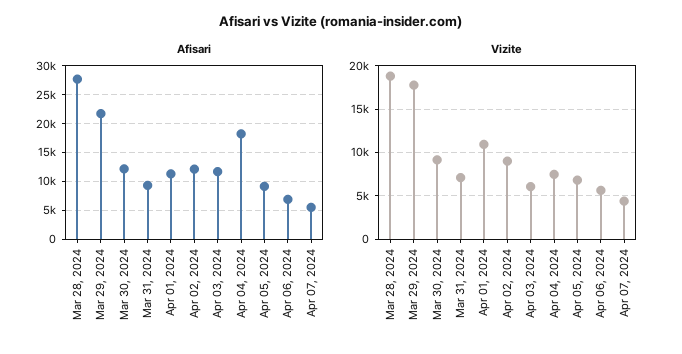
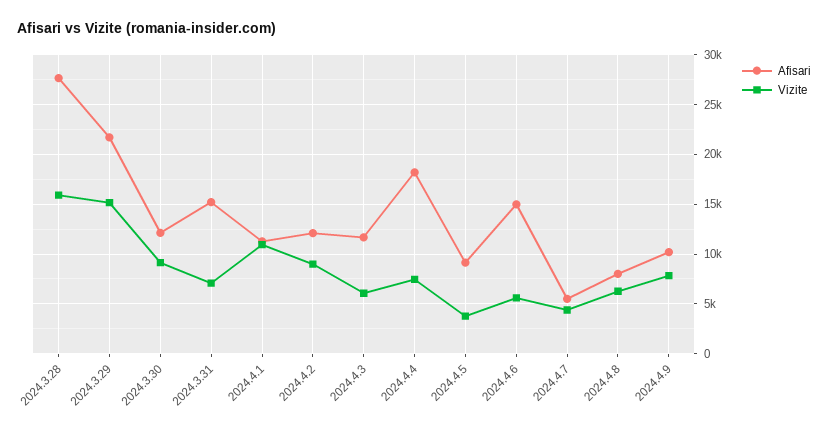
Afisari, Mar 31, 2024: 10000 -> 15000
Afisari, Apr 06, 2024: 7500 -> 15000
Vizite, Mar 28, 2024: 19000 -> 16000
Vizite, Mar 29, 2024: 18000 -> 15000
Vizite, Apr 05, 2024: 7000 -> 4000
Afisari, 2024.4.8: none -> 8000
Vizite, 2024.4.8: none -> 6000
Afisari, 2024.4.9: none -> 10000
Vizite, 2024.4.9: none -> 8000

